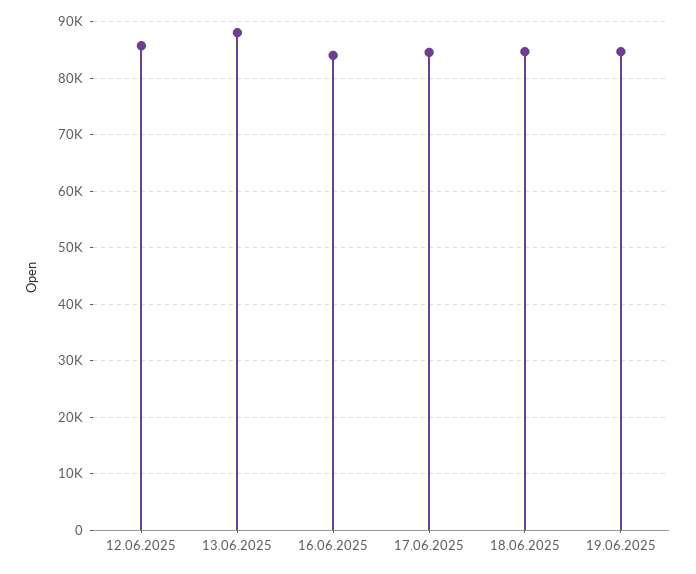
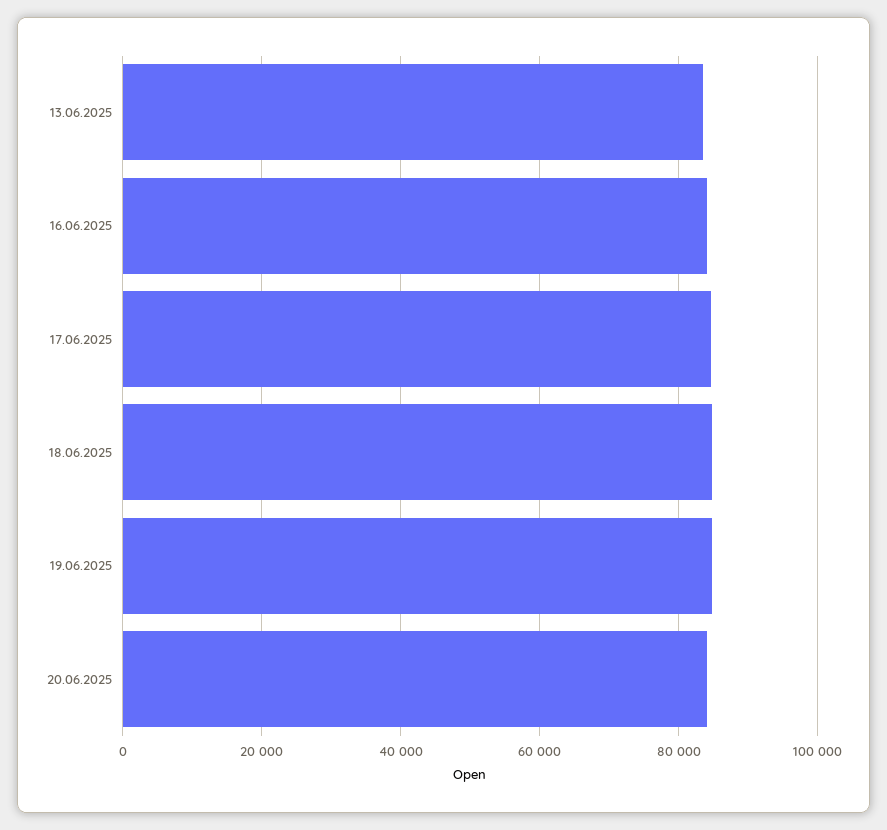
12.06.2025: 86000 -> none
13.06.2025: 88000 -> 84000
20.06.2025: none -> 84000

